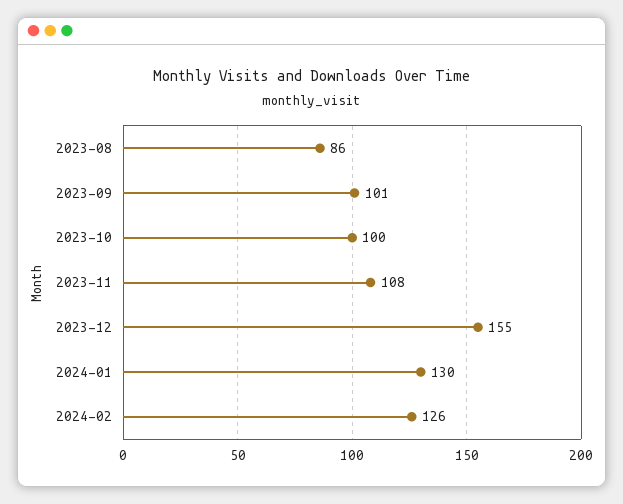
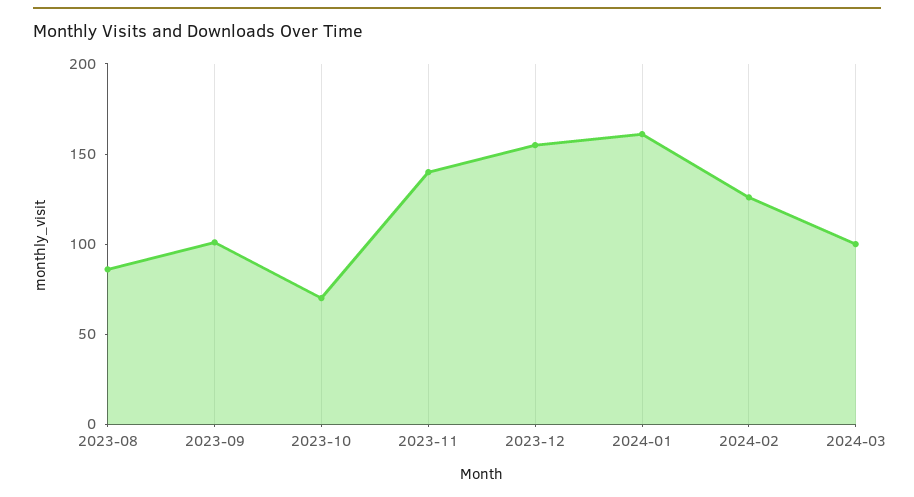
2023-10: 100 -> 70
2023-11: 108 -> 140
2024-01: 130 -> 160
2024-03: none -> 100

